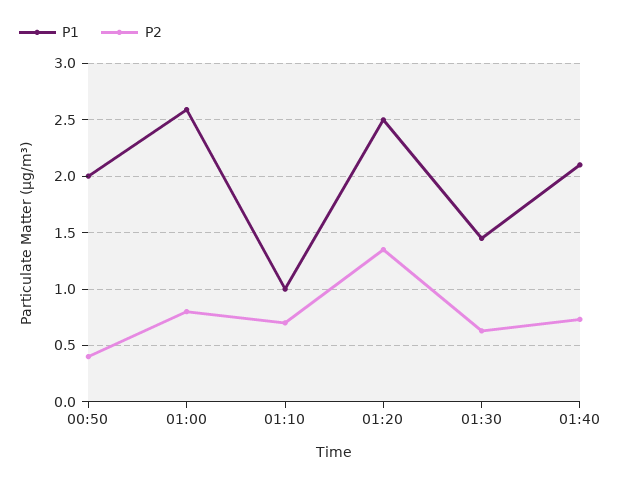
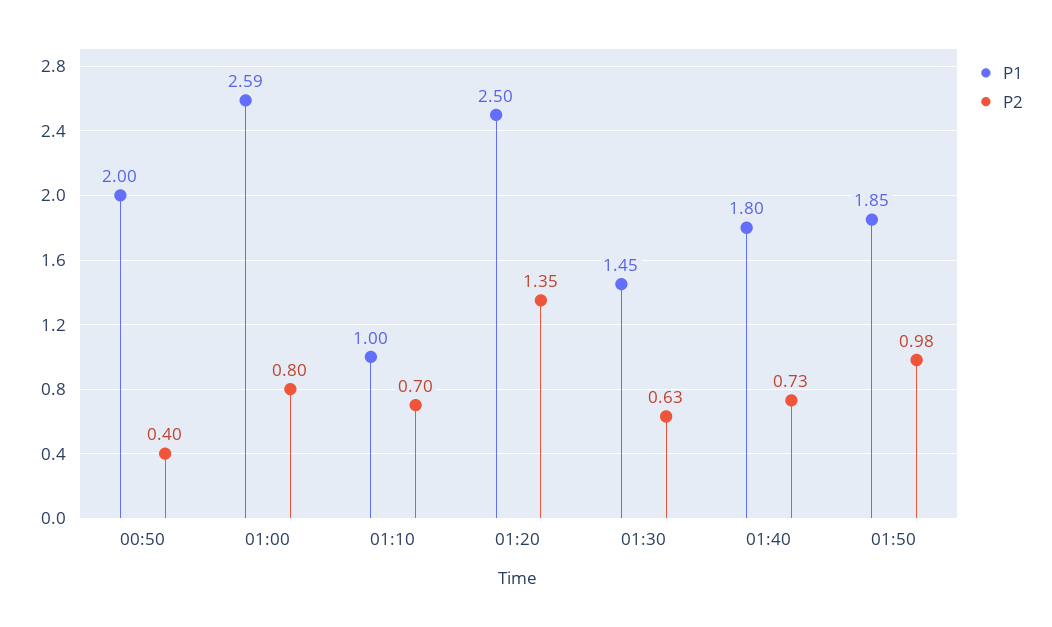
P1, 01:40: 2.1 -> 1.8
P1, 01:50: none -> 1.85
P2, 01:50: none -> 0.98

